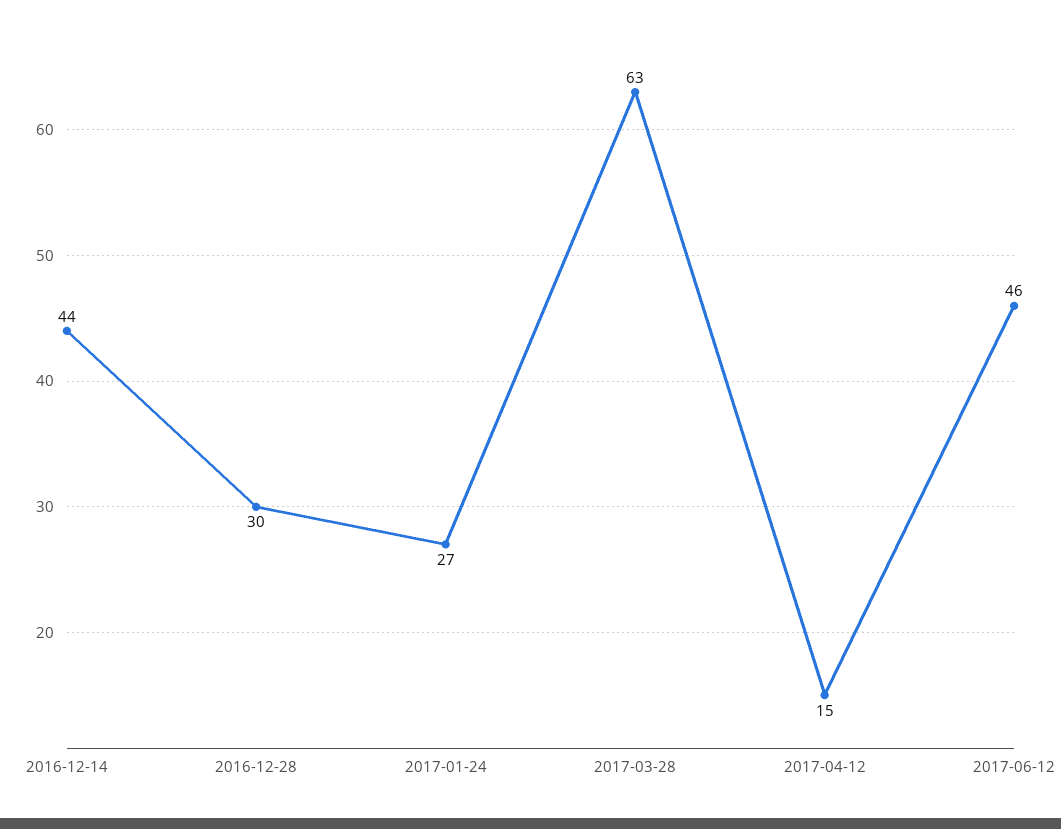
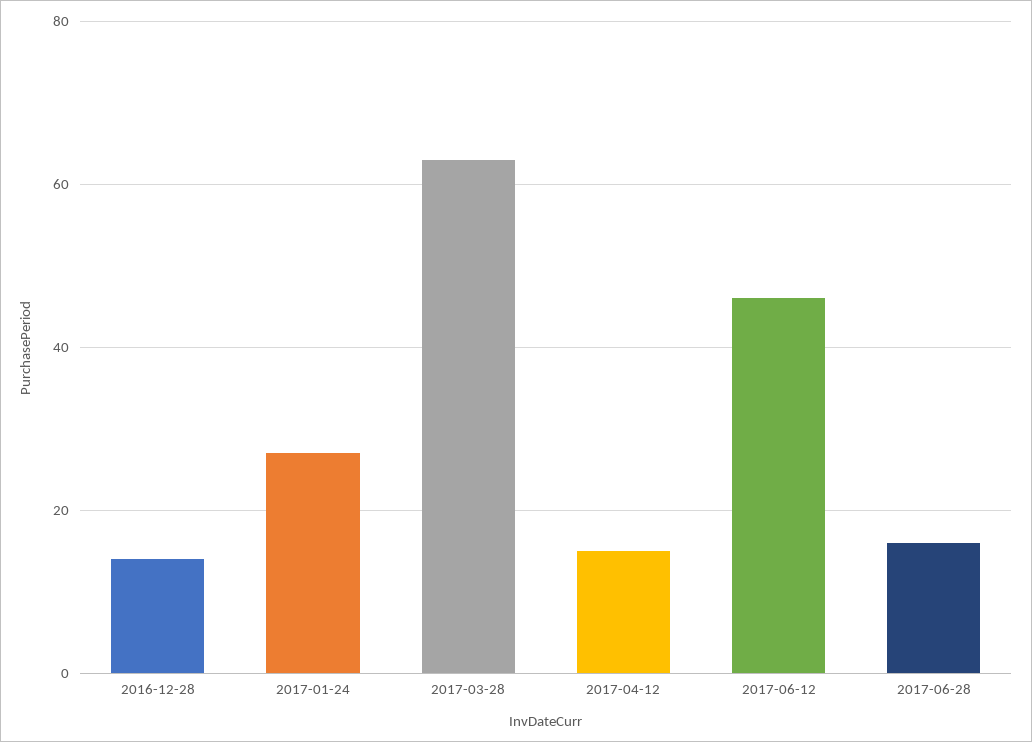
2016-12-14: 44 -> none
2016-12-28: 30 -> 15
2017-06-28: none -> 15

